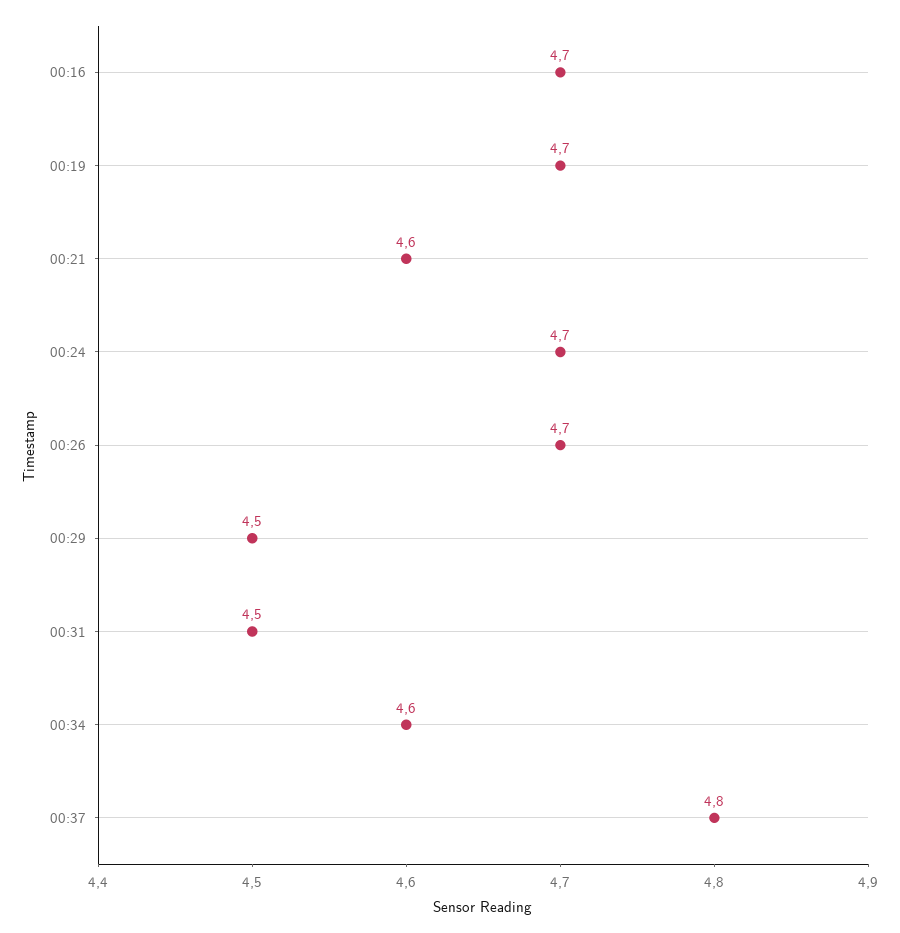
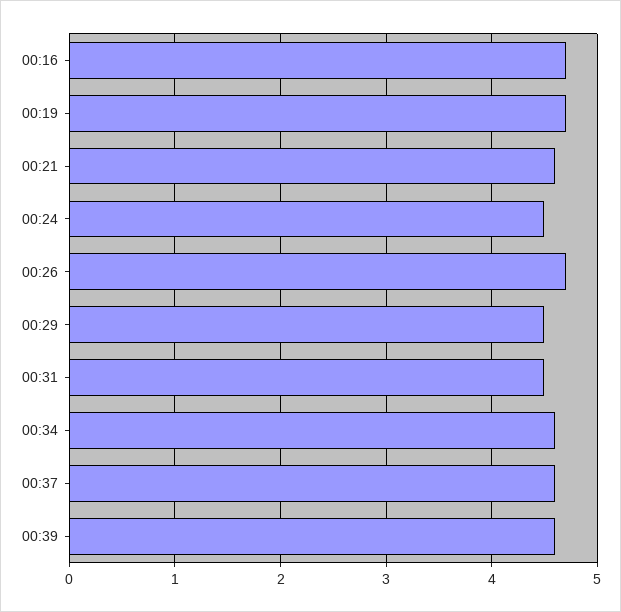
00:24: 4.7 -> 4.5
00:37: 4.8 -> 4.6
00:39: none -> 4.6

